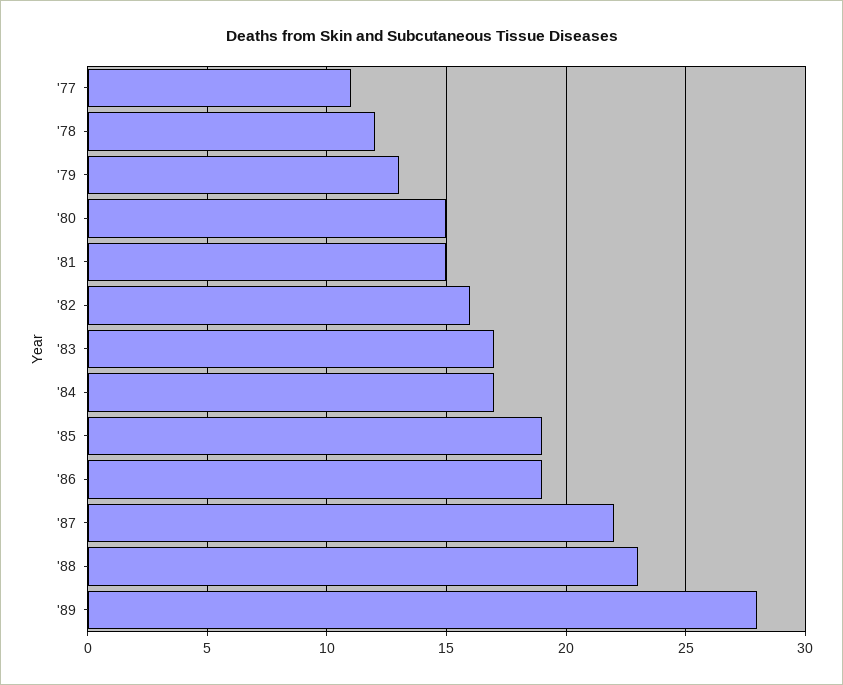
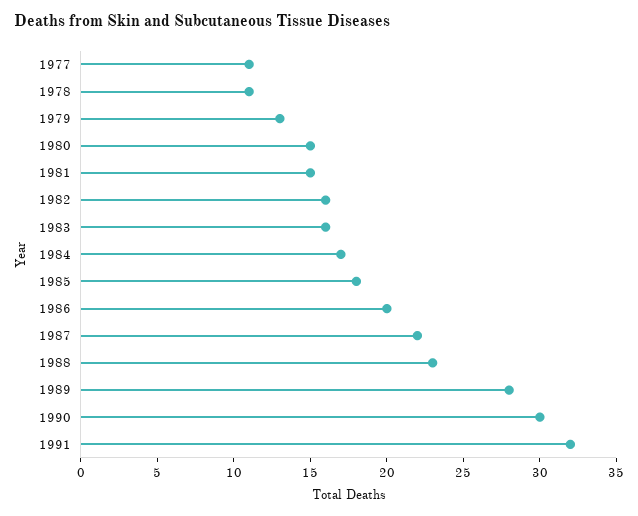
'78: 12 -> 11
'83: 17 -> 16
'85: 19 -> 18
'86: 19 -> 20
1990: none -> 30
1991: none -> 32

